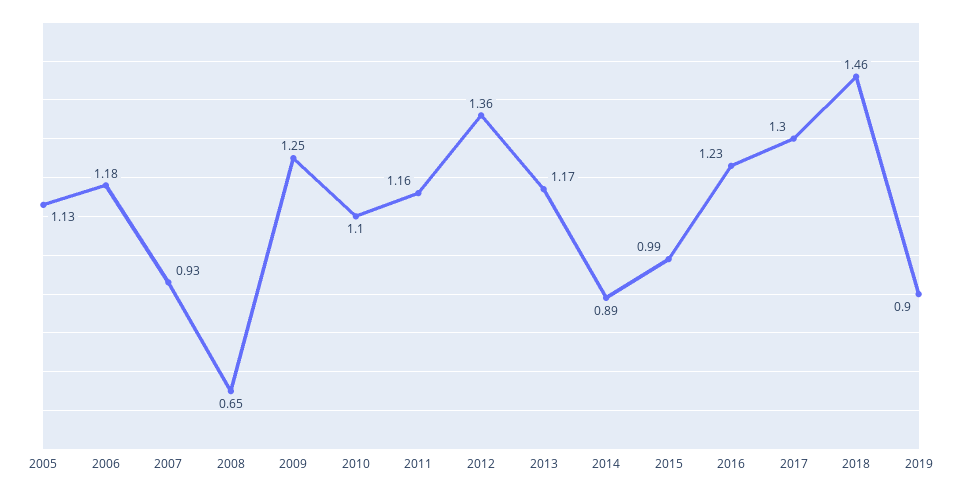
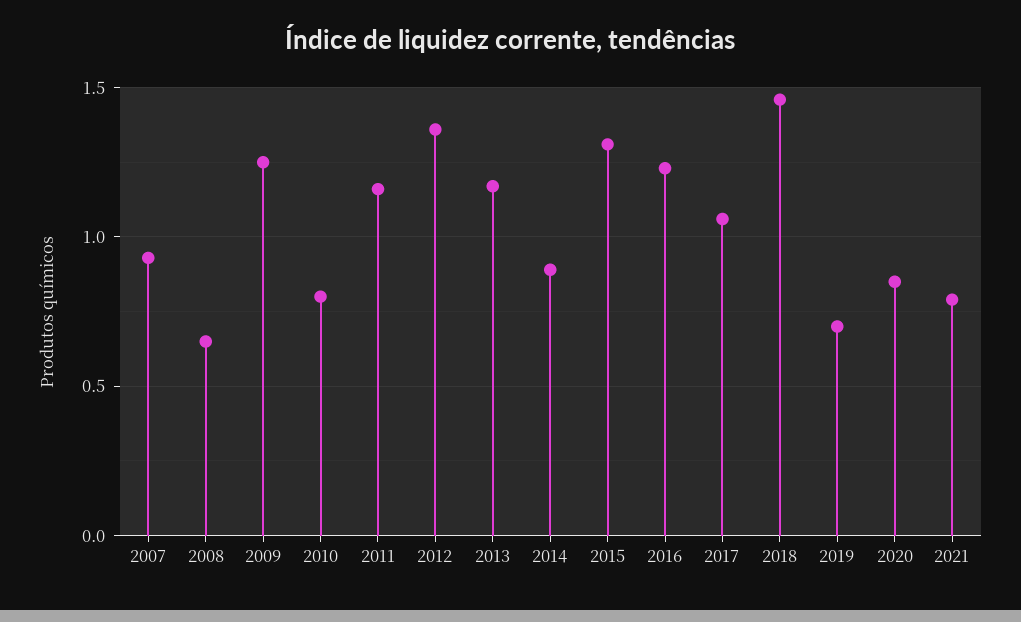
2005: 1.13 -> none
2006: 1.18 -> none
2010: 1.1 -> 0.8
2015: 0.99 -> 1.3
2017: 1.3 -> 1.05
2019: 0.9 -> 0.7
2020: none -> 0.85
2021: none -> 0.8

